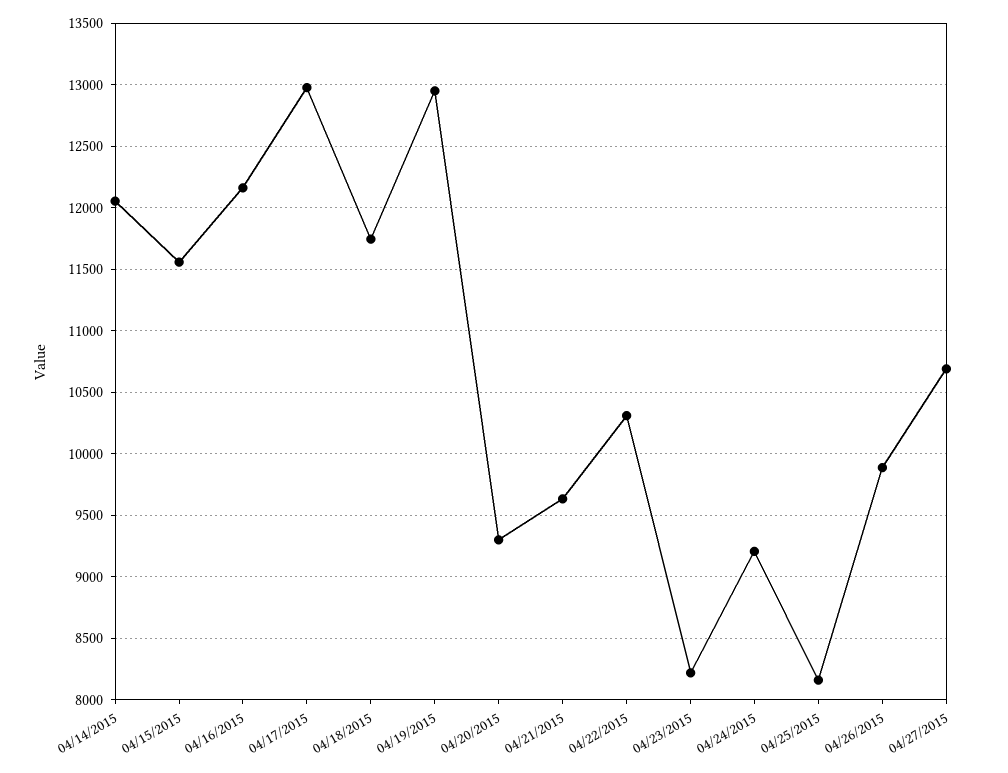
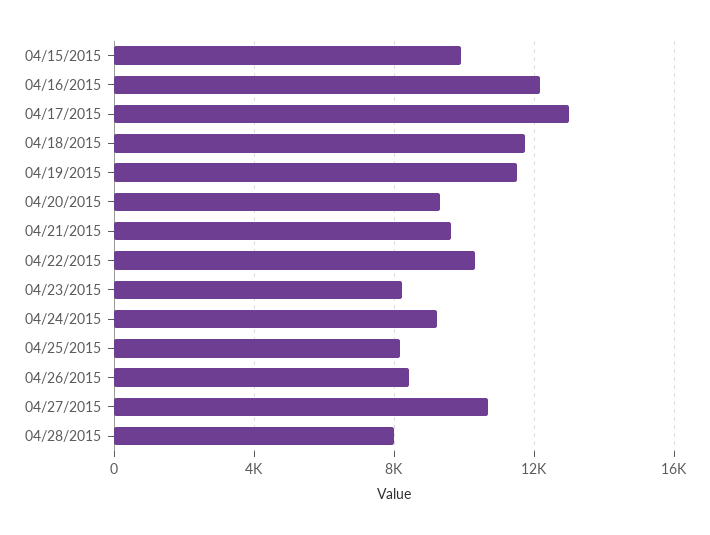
04/14/2015: 12050 -> none
04/15/2015: 11550 -> 10000
04/19/2015: 12950 -> 11500
04/26/2015: 9900 -> 8500
04/28/2015: none -> 8000

